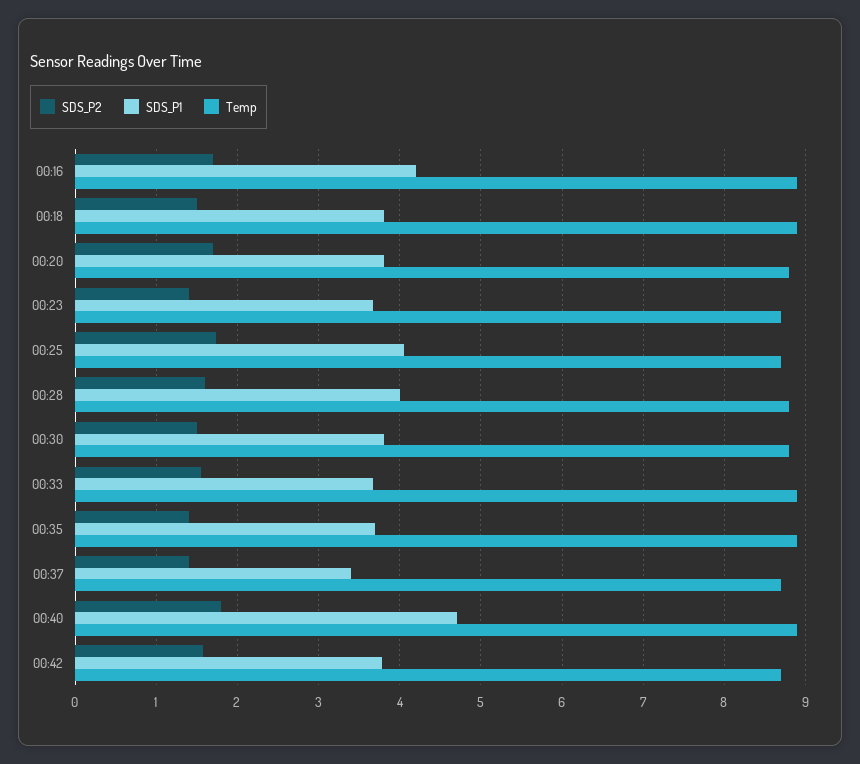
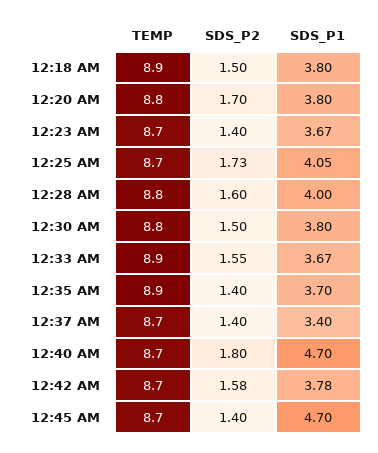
SDS_P2, 00:16: 1.7 -> none
SDS_P1, 00:16: 4.2 -> none
Temp, 00:16: 8.9 -> none
Temp, 00:40: 8.9 -> 8.7
Temp, 12:45 AM: none -> 8.7
SDS_P2, 12:45 AM: none -> 1.4
SDS_P1, 12:45 AM: none -> 4.7

